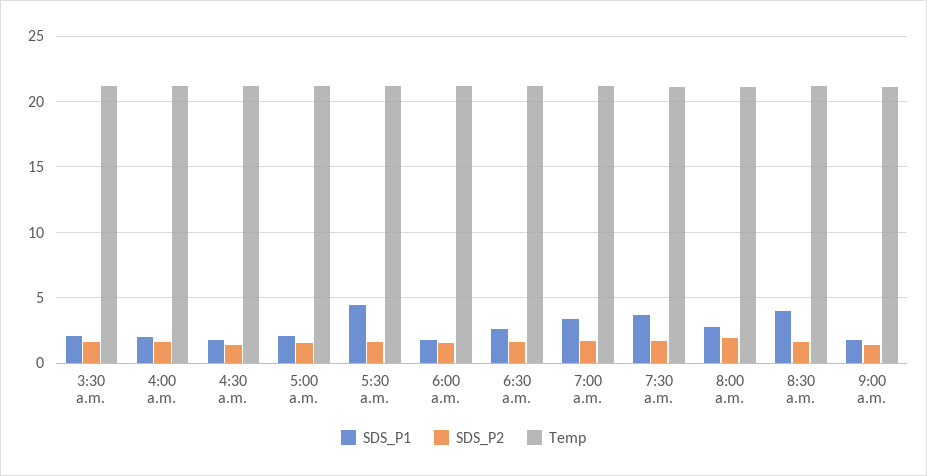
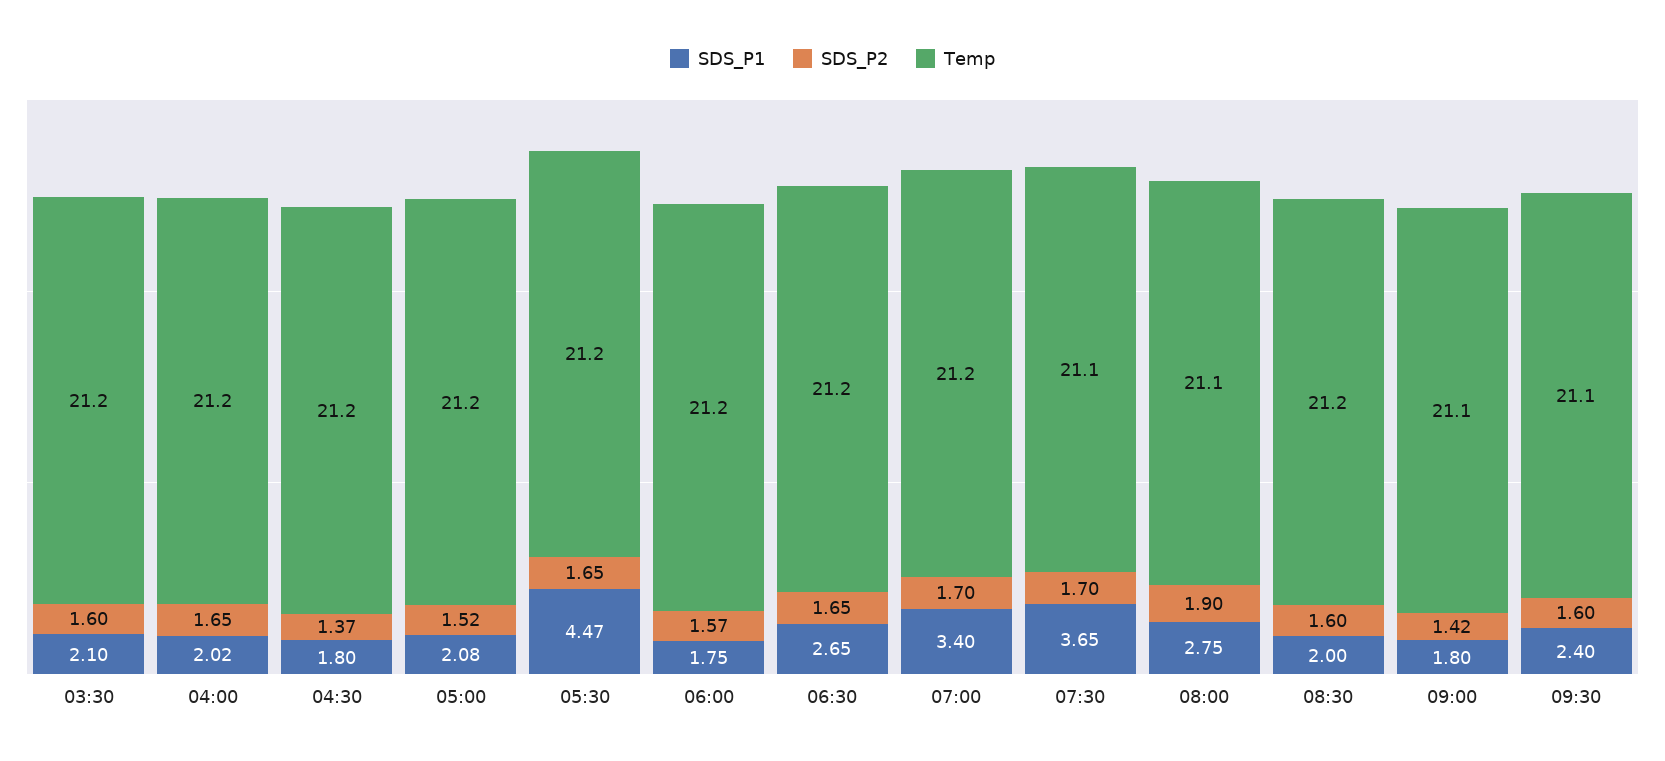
SDS_P1, 8:30 a.m.: 4 -> 2
SDS_P1, 09:30: none -> 2.4
SDS_P2, 09:30: none -> 1.6
Temp, 09:30: none -> 21.1

